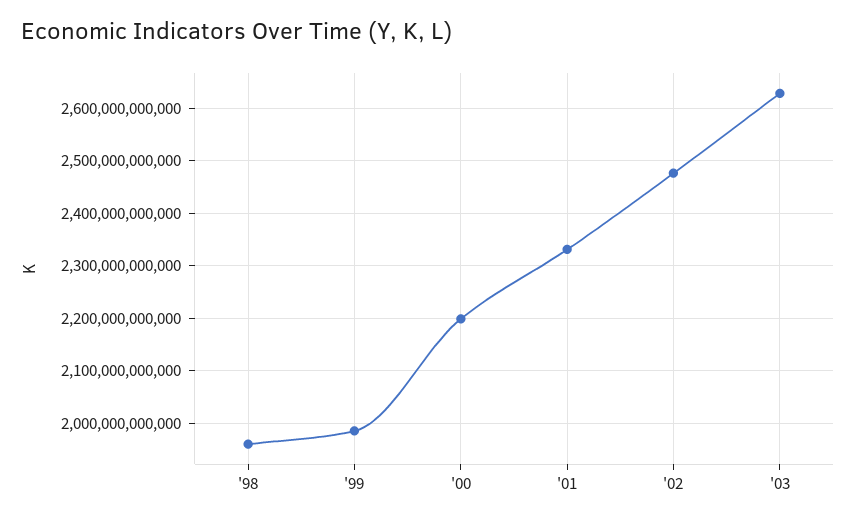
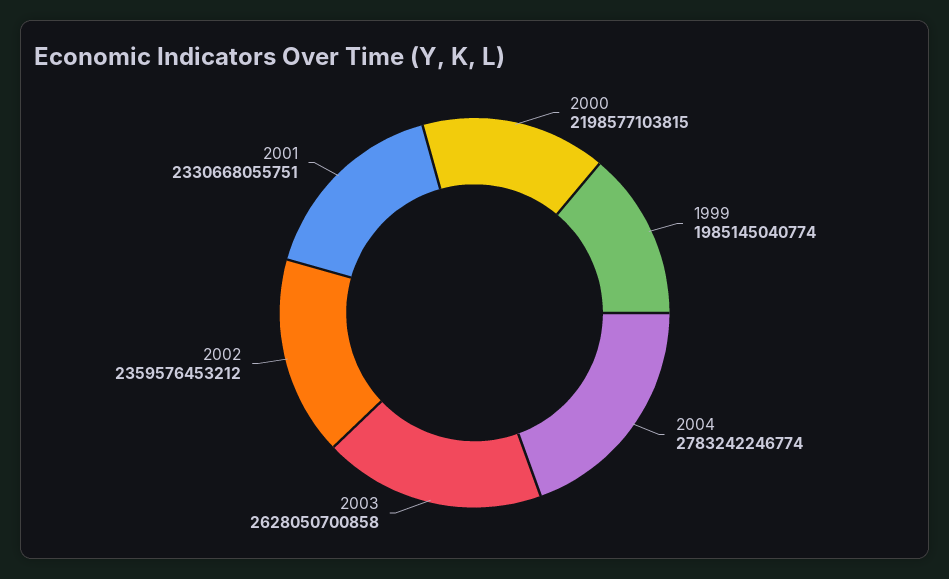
'98: 1960000000000 -> none
'02: 2480000000000 -> 2359576453212
2004: none -> 2783242246774

